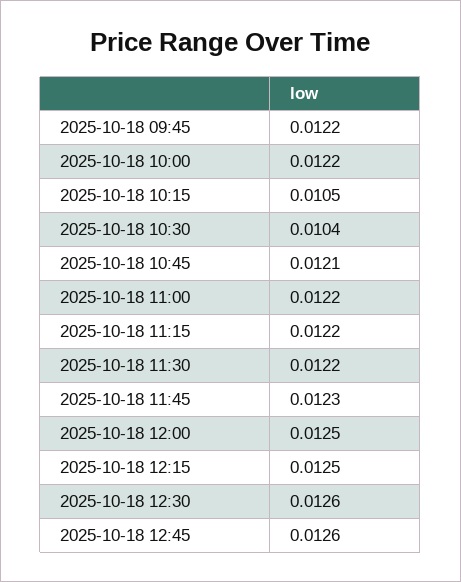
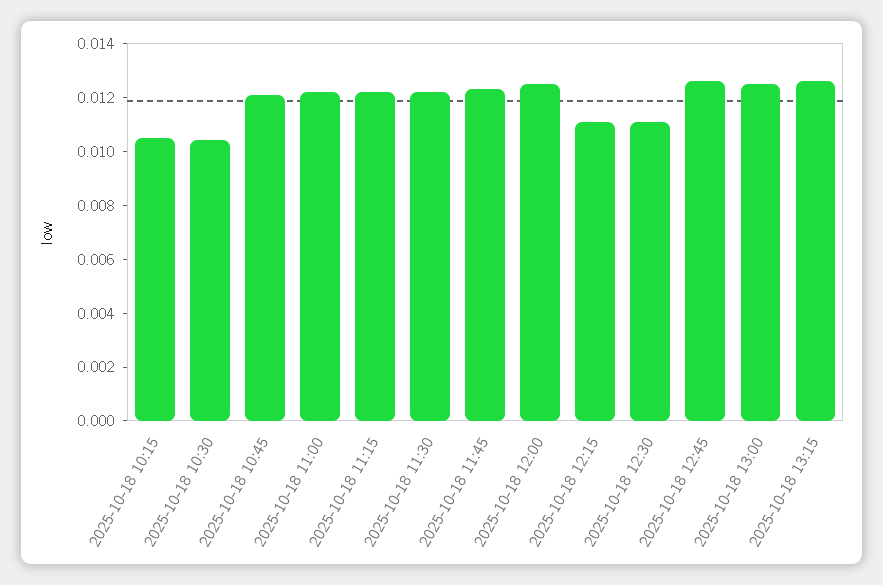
2025-10-18 09:45: 0.0122 -> none
2025-10-18 10:00: 0.0122 -> none
2025-10-18 12:15: 0.0125 -> 0.011
2025-10-18 12:30: 0.0126 -> 0.011
2025-10-18 13:00: none -> 0.0125
2025-10-18 13:15: none -> 0.0125

